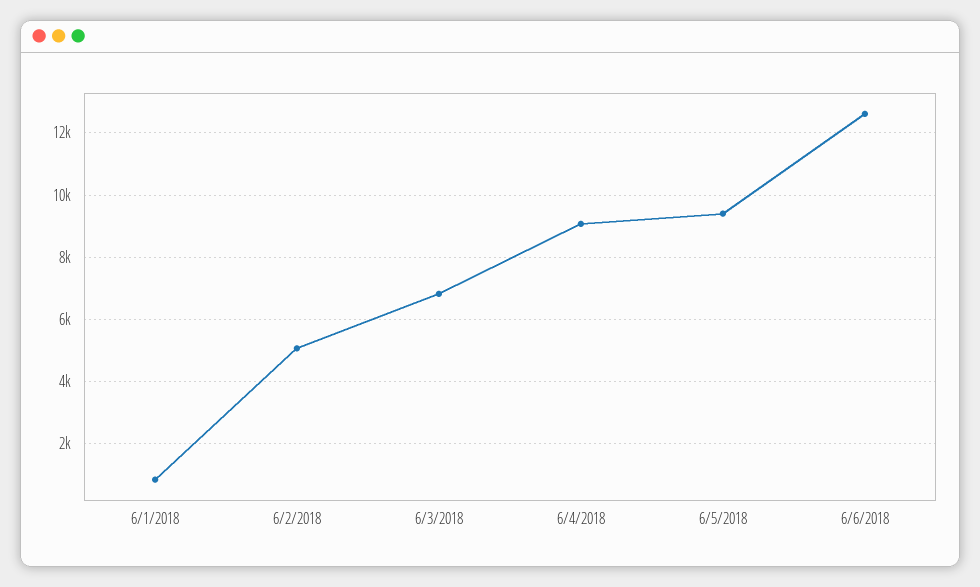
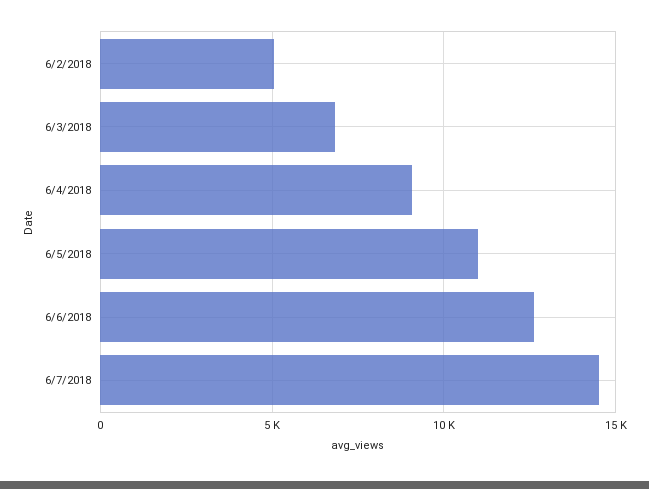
6/1/2018: 800 -> none
6/5/2018: 9400 -> 11000
6/7/2018: none -> 14500

